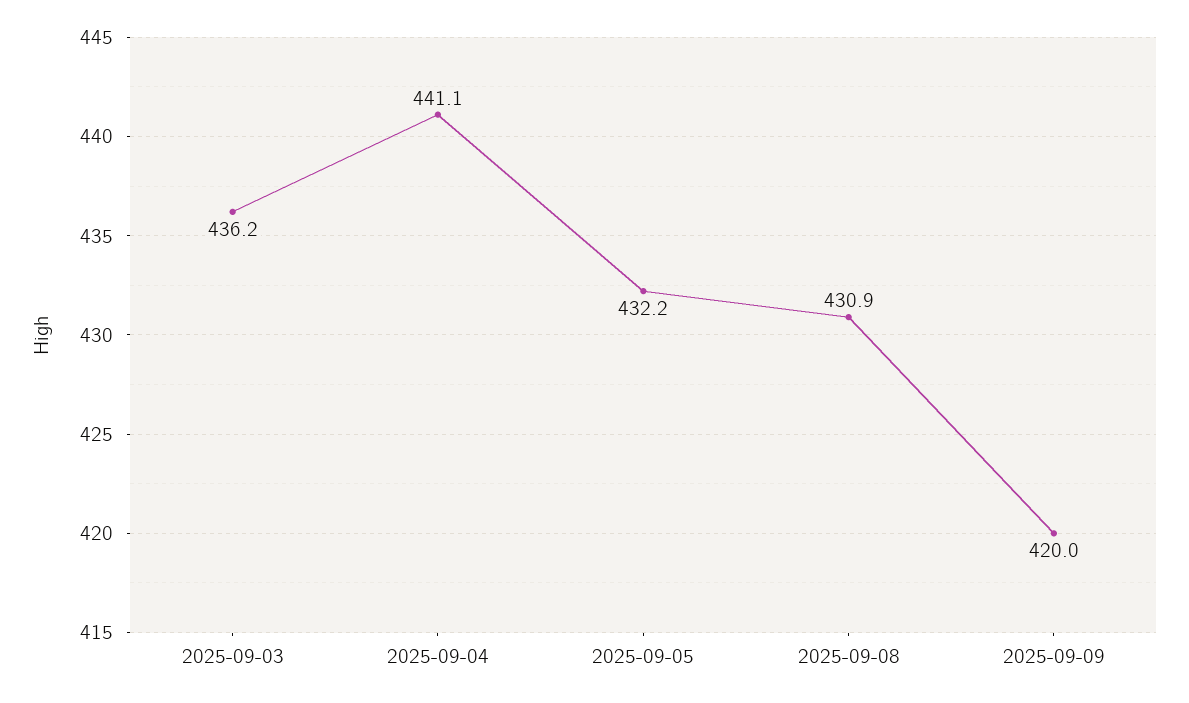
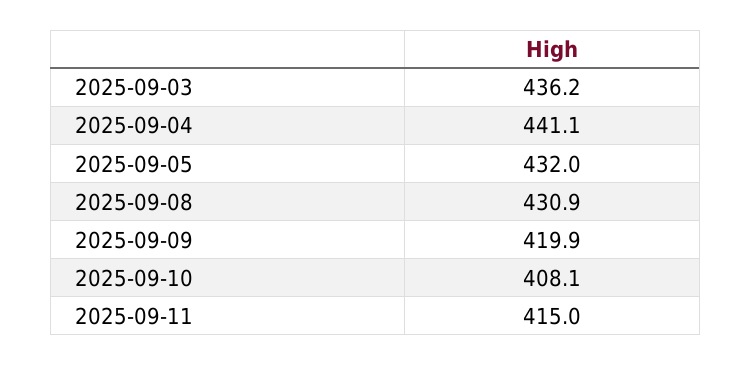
2025-09-05: 432.2 -> 432
2025-09-09: 420 -> 419.9
2025-09-10: none -> 408.1
2025-09-11: none -> 415

